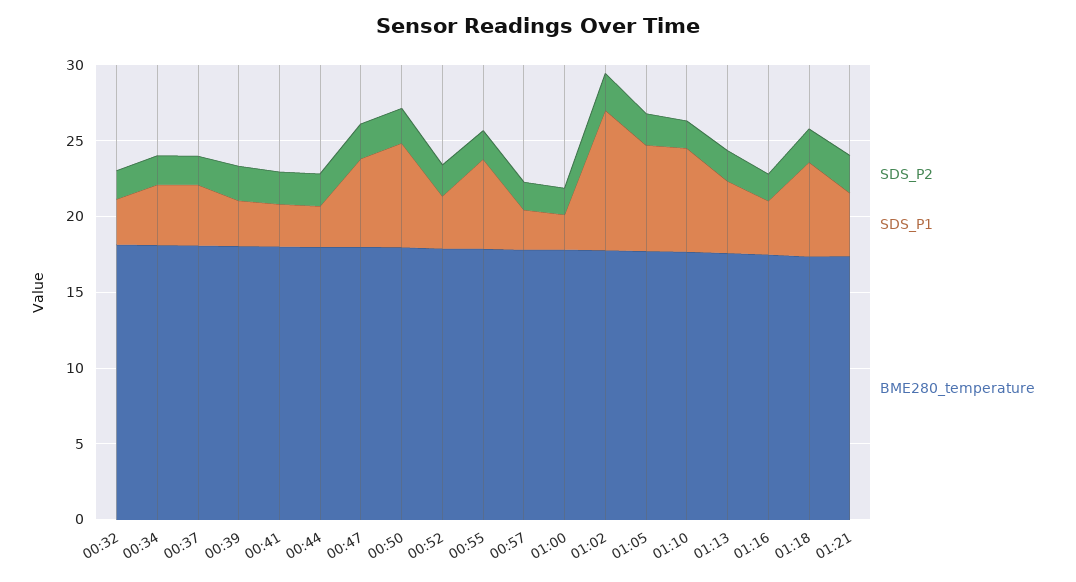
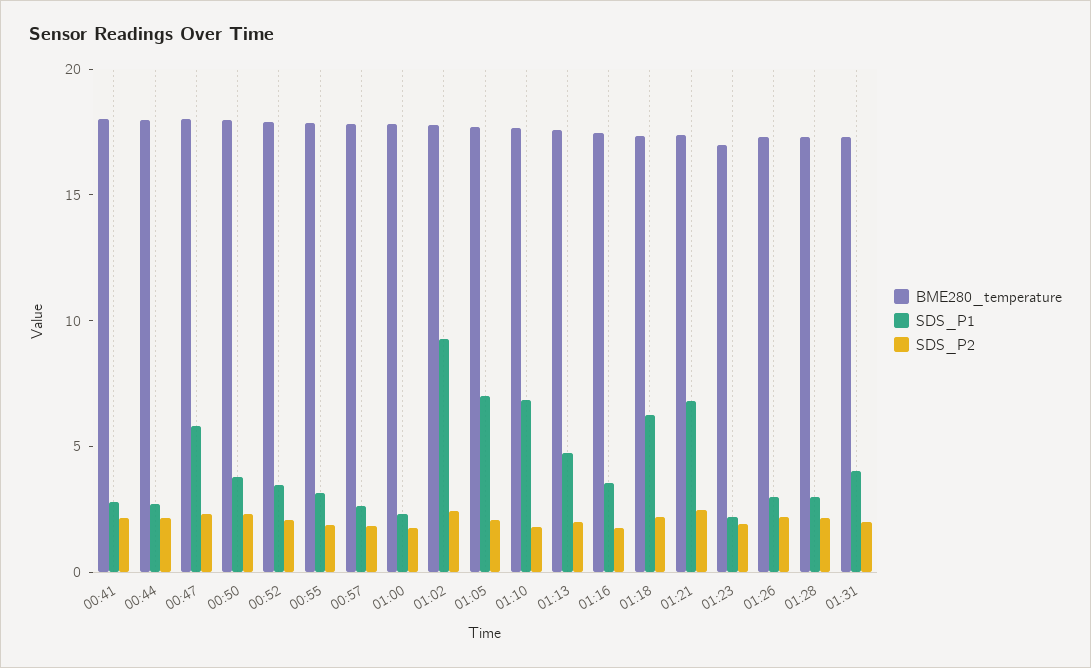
SDS_P2, 00:32: 2 -> none
SDS_P1, 00:32: 3 -> none
BME280_temperature, 00:32: 18 -> none
SDS_P2, 00:34: 2 -> none
SDS_P1, 00:34: 4 -> none
BME280_temperature, 00:34: 18 -> none
SDS_P2, 00:37: 2 -> none
SDS_P1, 00:37: 4 -> none
BME280_temperature, 00:37: 18 -> none
SDS_P2, 00:39: 2 -> none
SDS_P1, 00:39: 3 -> none
BME280_temperature, 00:39: 18 -> none
SDS_P1, 00:50: 7 -> 4
SDS_P1, 00:55: 6 -> 3
SDS_P1, 01:21: 4 -> 7
BME280_temperature, 01:23: none -> 17
SDS_P1, 01:23: none -> 2
SDS_P2, 01:23: none -> 2
BME280_temperature, 01:26: none -> 17
SDS_P1, 01:26: none -> 3
SDS_P2, 01:26: none -> 2
BME280_temperature, 01:28: none -> 17
SDS_P1, 01:28: none -> 3
SDS_P2, 01:28: none -> 2
BME280_temperature, 01:31: none -> 17
SDS_P1, 01:31: none -> 4
SDS_P2, 01:31: none -> 2

